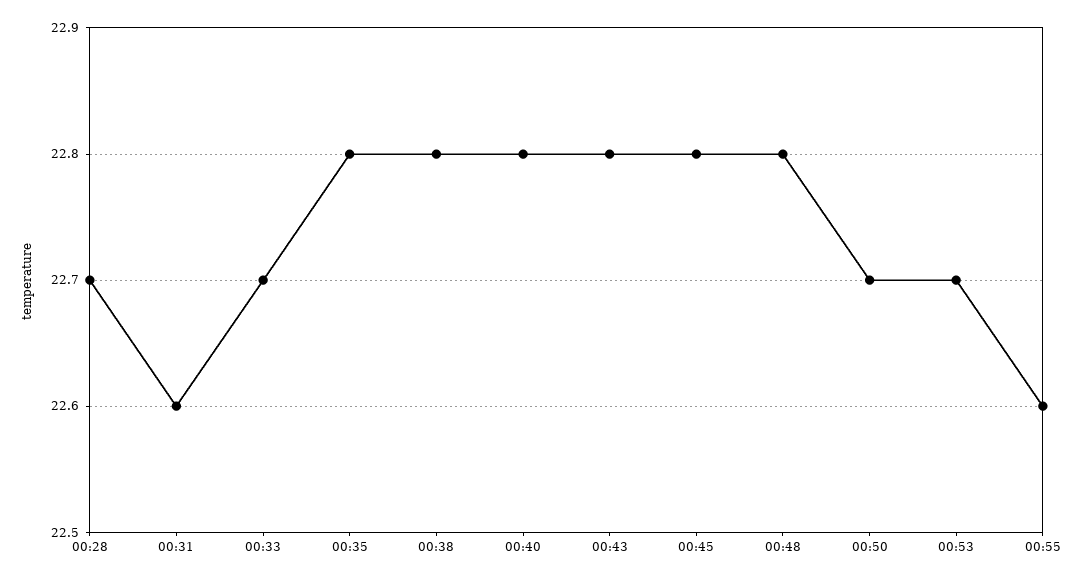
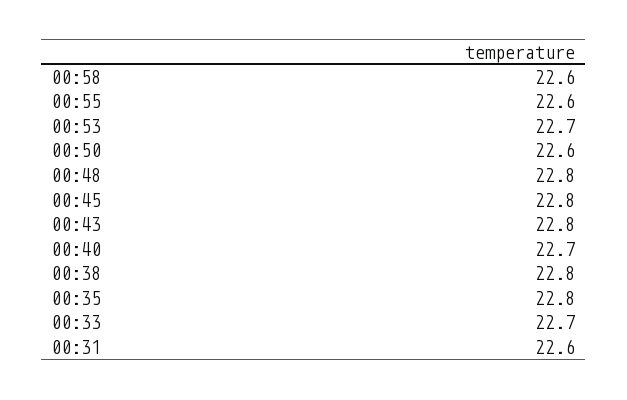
00:28: 22.7 -> none
00:40: 22.8 -> 22.7
00:50: 22.7 -> 22.6
00:58: none -> 22.6

